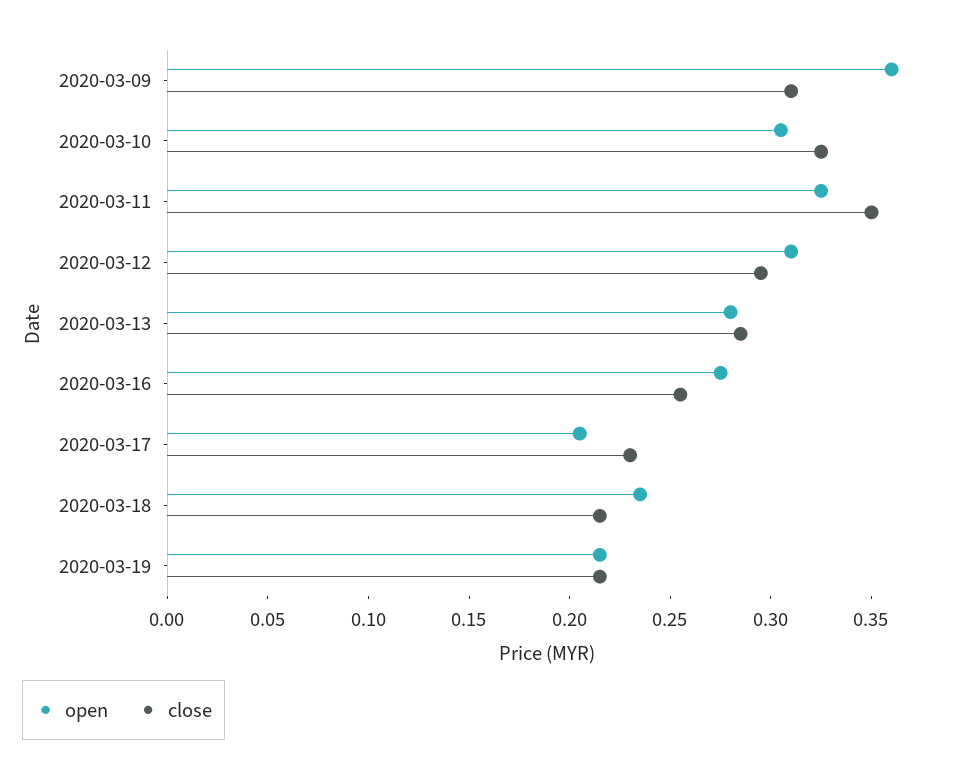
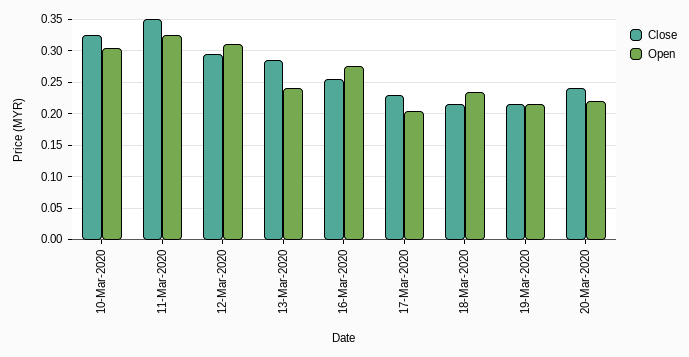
open, 2020-03-09: 0.36 -> none
close, 2020-03-09: 0.31 -> none
open, 2020-03-13: 0.28 -> 0.24
close, 20-Mar-2020: none -> 0.24
open, 20-Mar-2020: none -> 0.22

